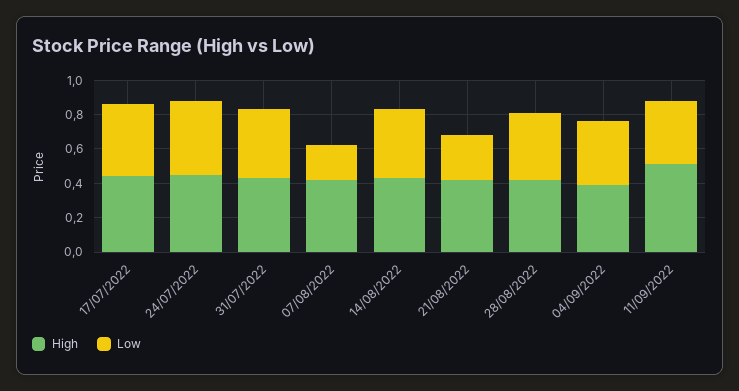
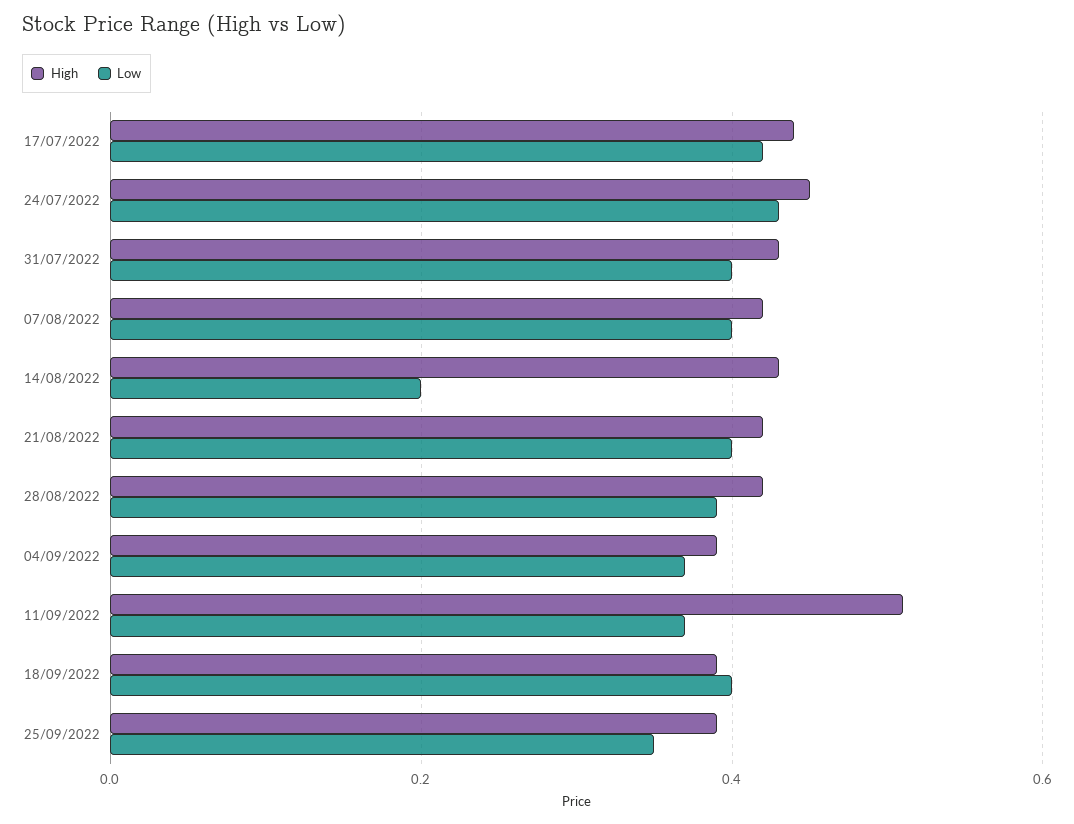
Low, 07/08/2022: 0.2 -> 0.4
Low, 14/08/2022: 0.4 -> 0.2
Low, 21/08/2022: 0.25 -> 0.4
High, 18/09/2022: none -> 0.4
Low, 18/09/2022: none -> 0.4
High, 25/09/2022: none -> 0.4
Low, 25/09/2022: none -> 0.35

